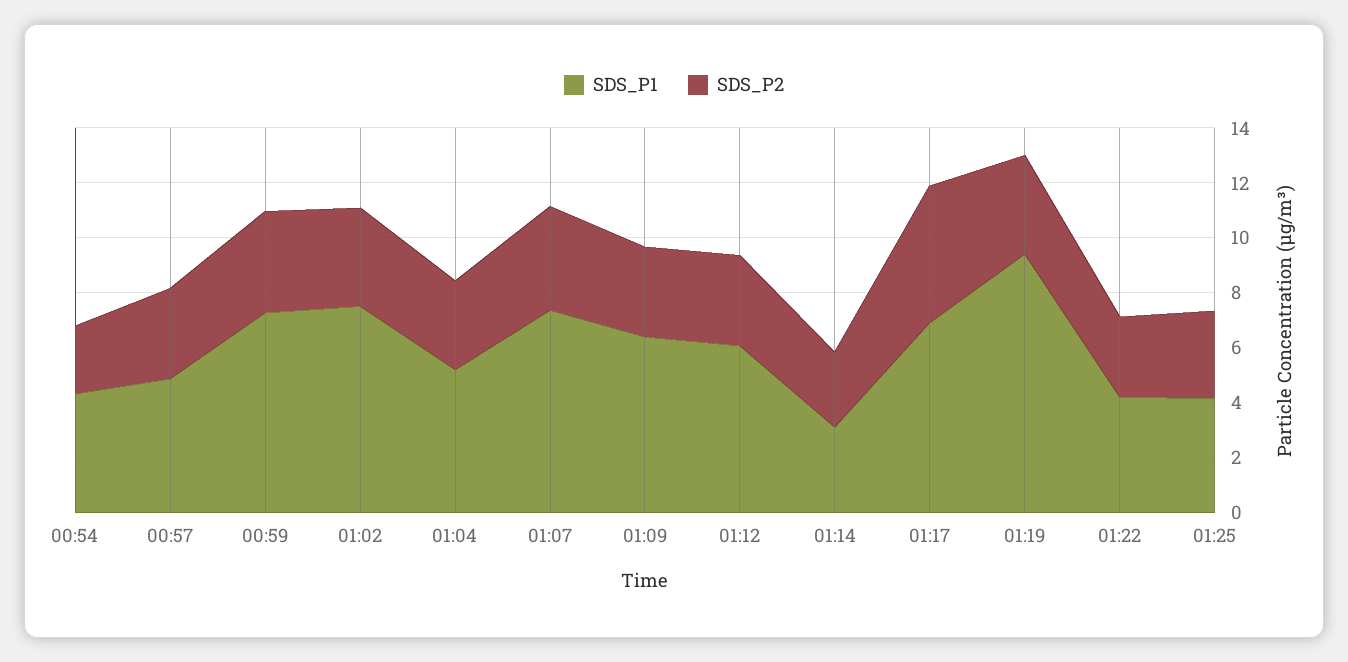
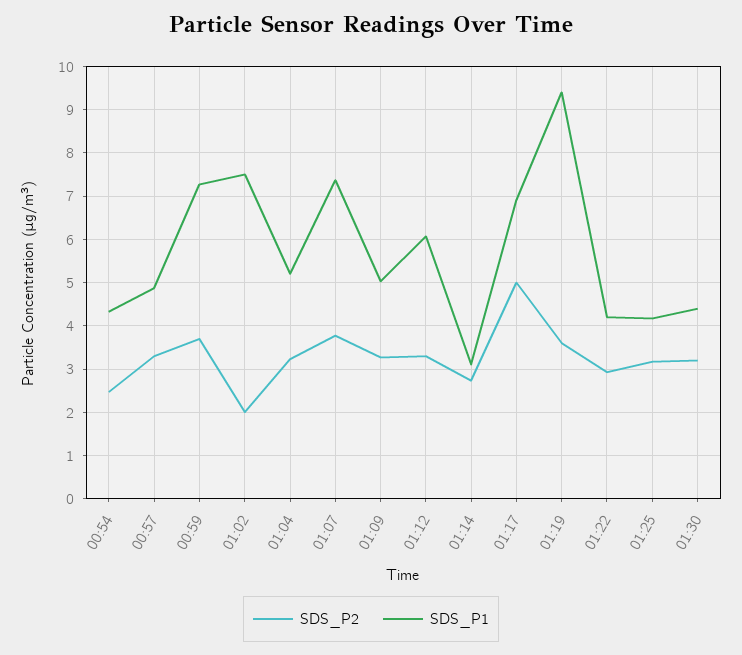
SDS_P2, 01:02: 3.5 -> 2
SDS_P1, 01:09: 6.5 -> 5
SDS_P2, 01:30: none -> 3.2
SDS_P1, 01:30: none -> 4.4

